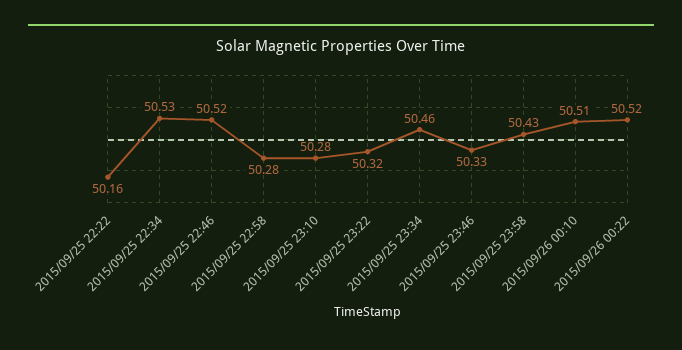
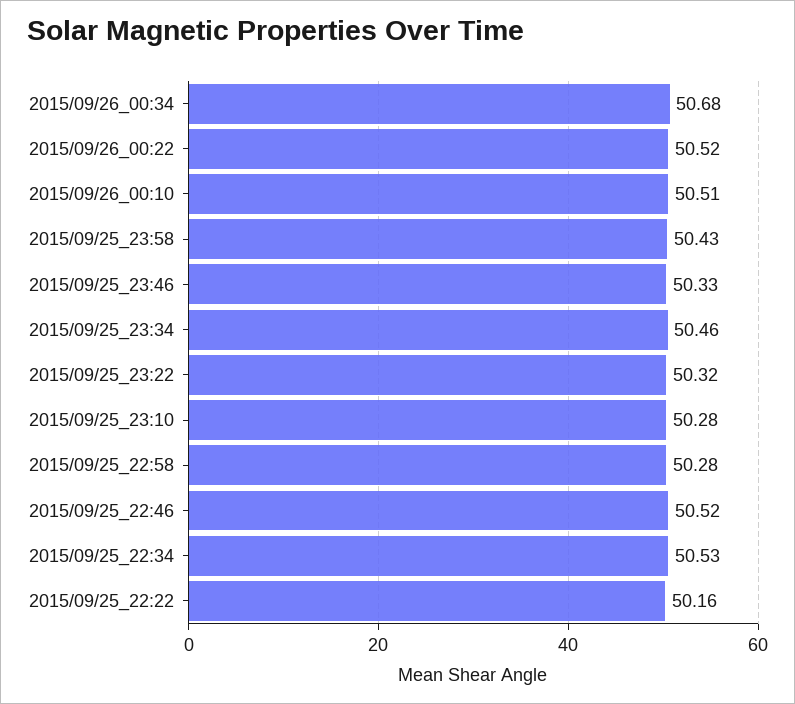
2015/09/26_00:34: none -> 50.68

